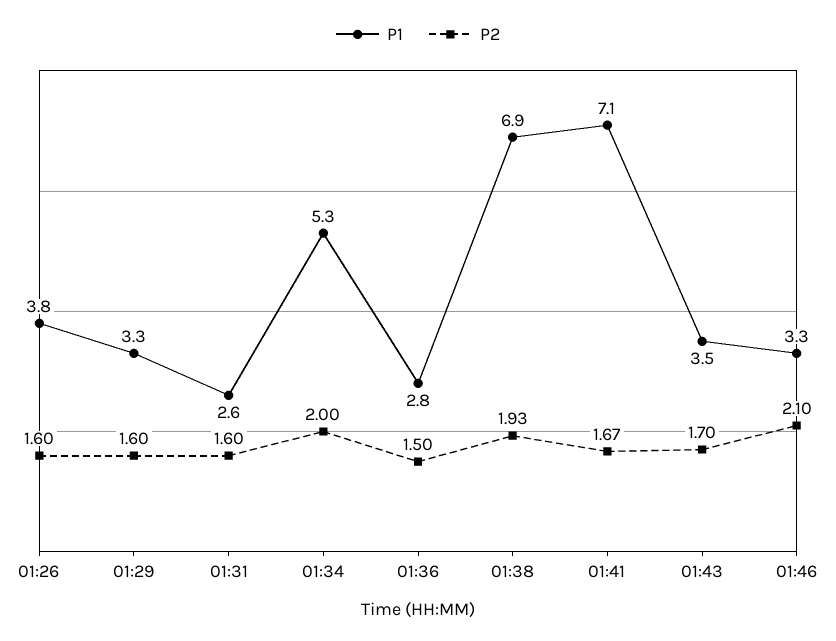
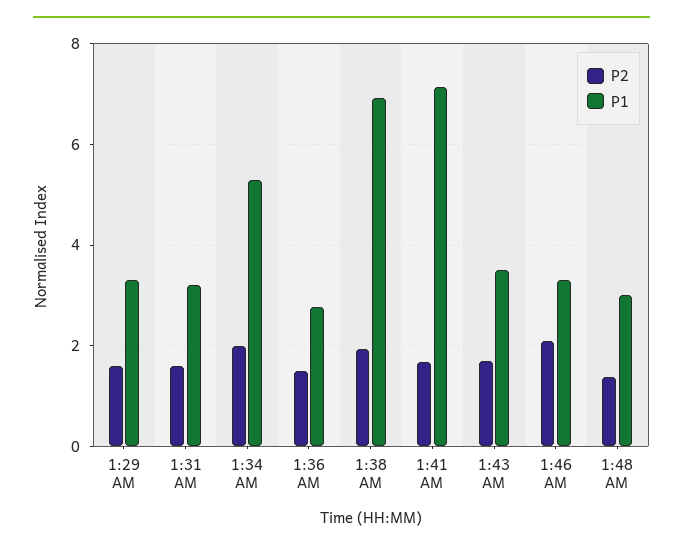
P1, 01:26: 3.8 -> none
P2, 01:26: 1.6 -> none
P1, 01:31: 2.6 -> 3.2
P2, 1:48 AM: none -> 1.4
P1, 1:48 AM: none -> 3

